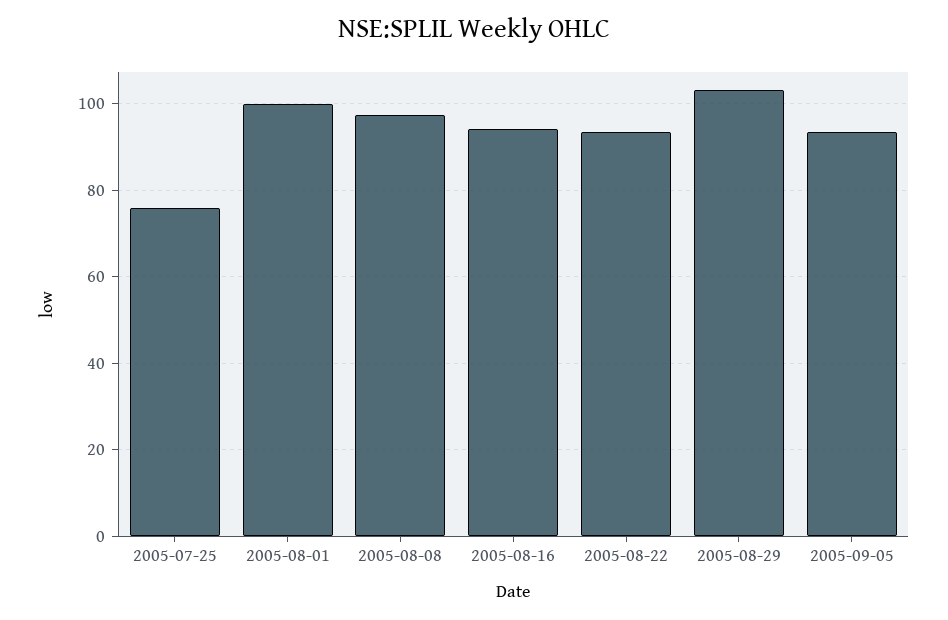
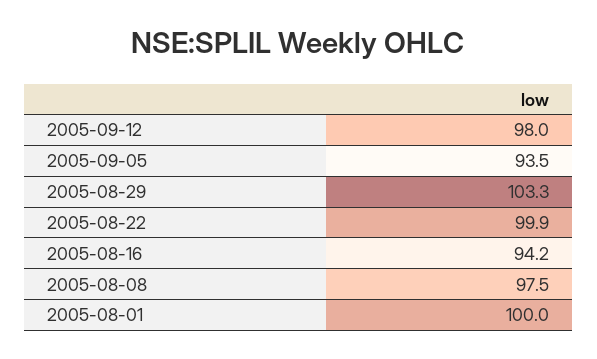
2005-07-25: 76 -> none
2005-08-22: 94 -> 99.9
2005-09-12: none -> 98

